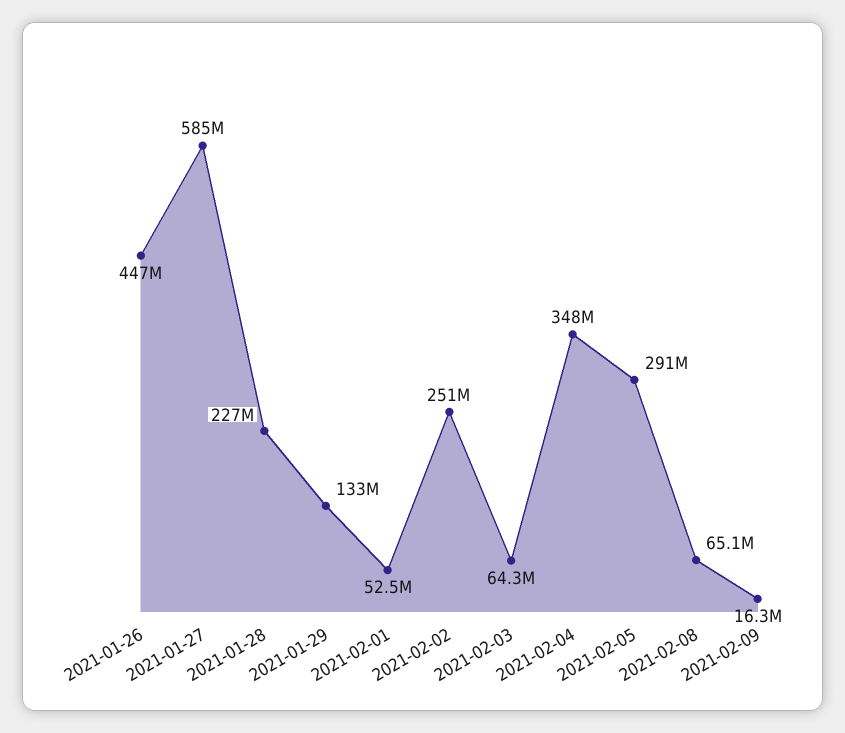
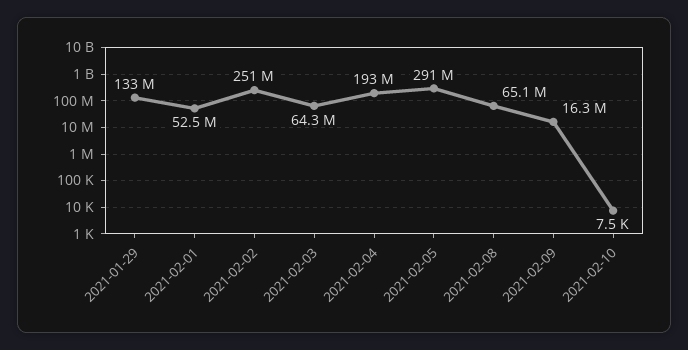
2021-01-26: 447000000 -> none
2021-01-27: 585000000 -> none
2021-01-28: 227000000 -> none
2021-02-04: 348000000 -> 193000000
2021-02-10: none -> 7500

